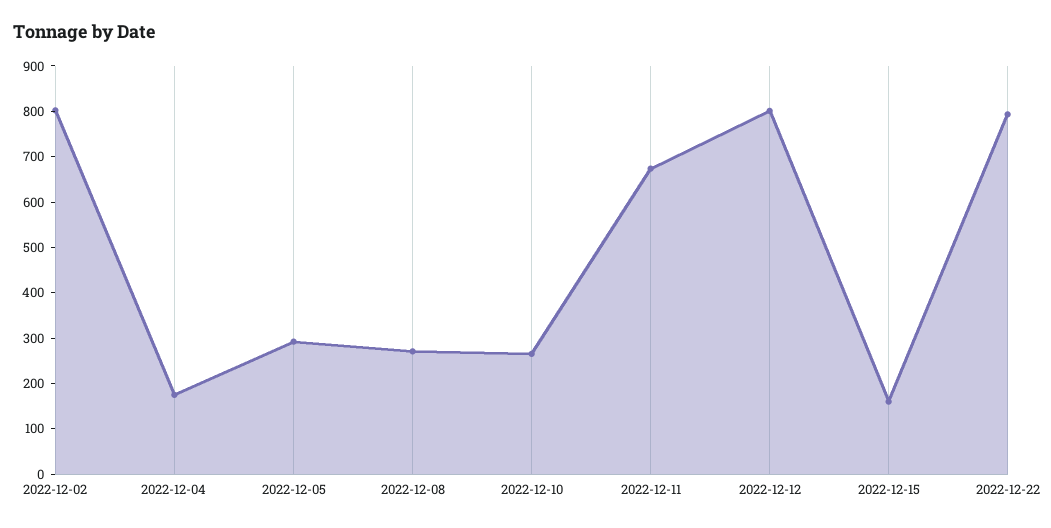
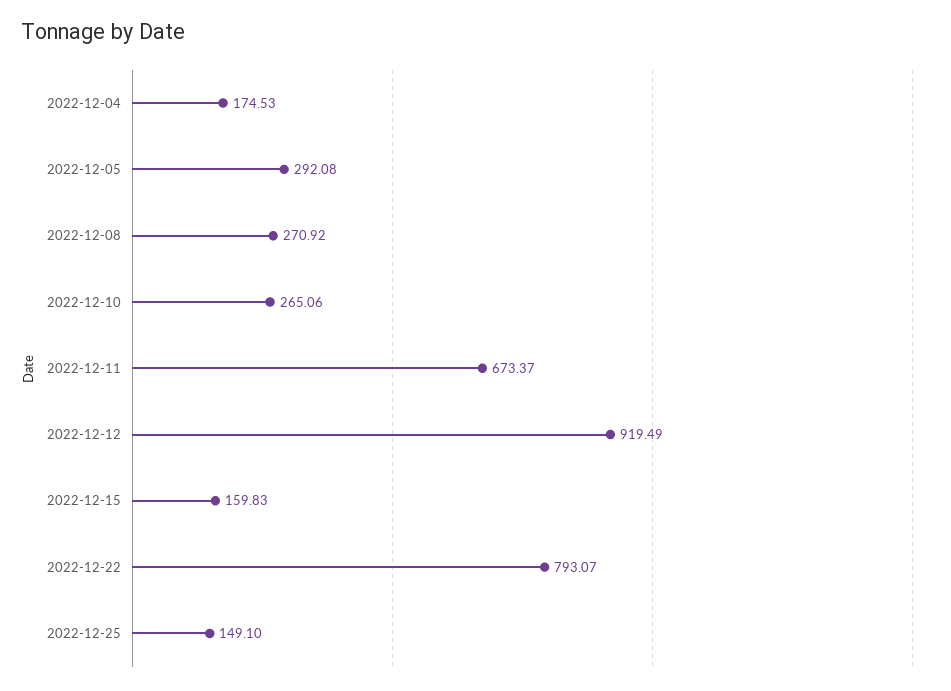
2022-12-02: 800 -> none
2022-12-12: 800 -> 919.49
2022-12-25: none -> 149.1

